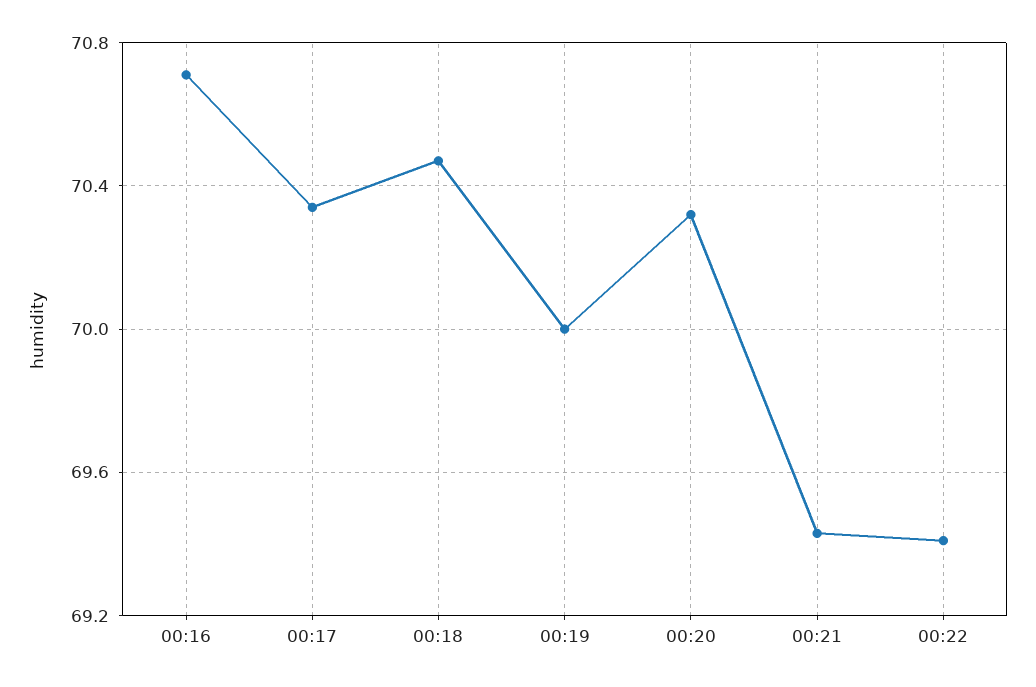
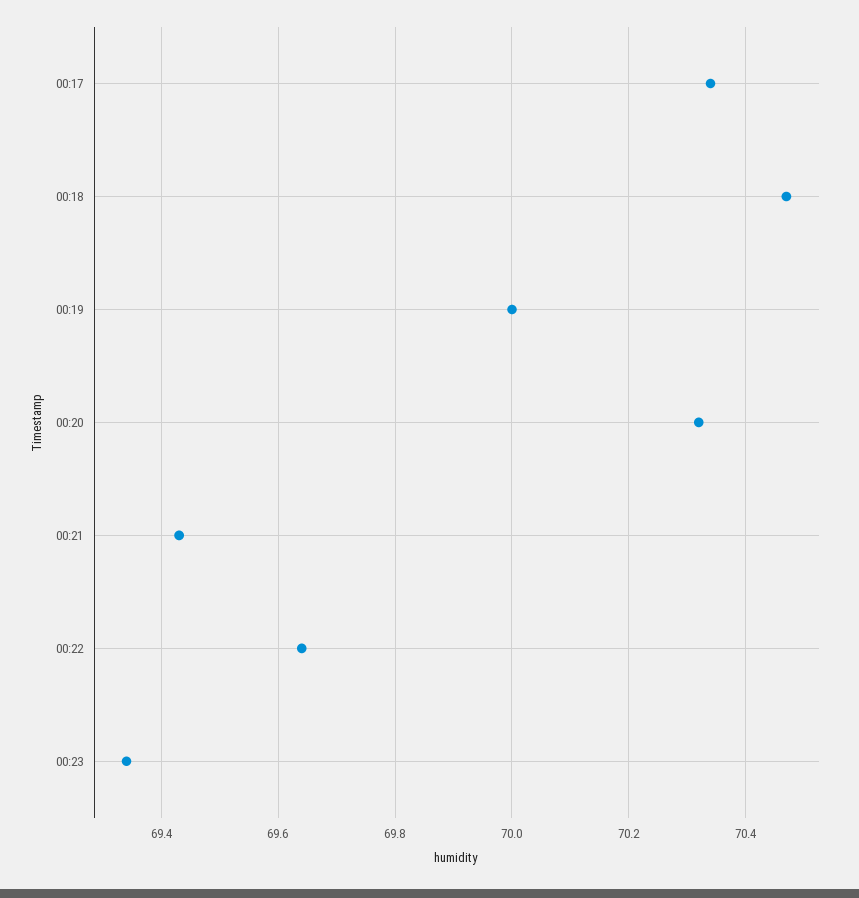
00:16: 70.7 -> none
00:22: 69.4 -> 69.65
00:23: none -> 69.35

